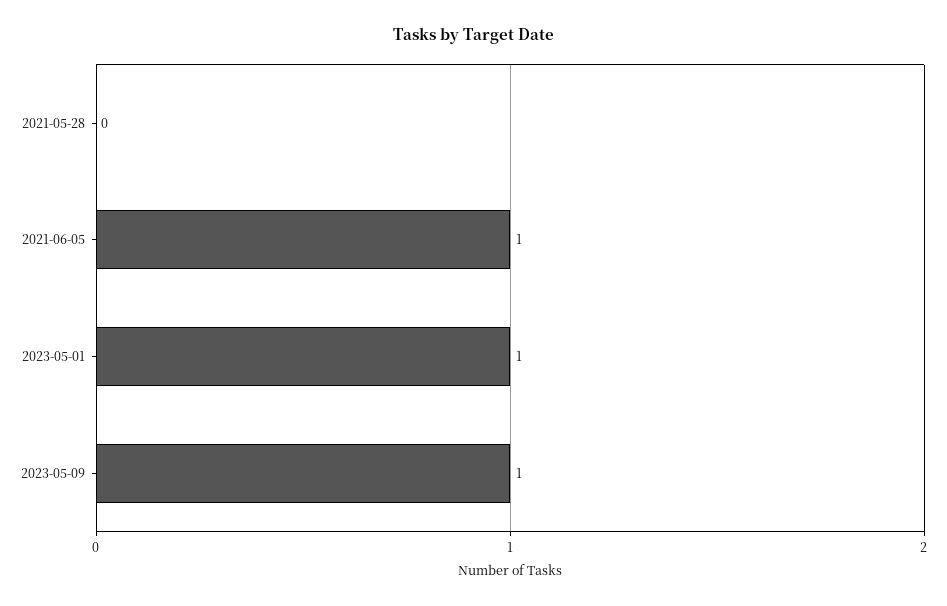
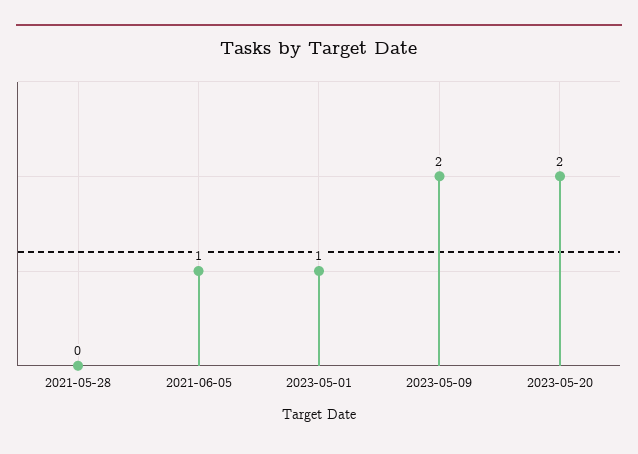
2023-05-09: 1 -> 2
2023-05-20: none -> 2

